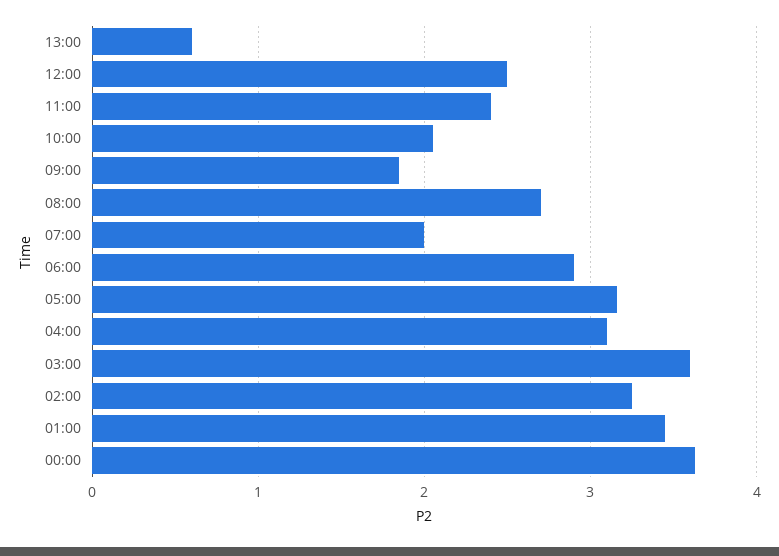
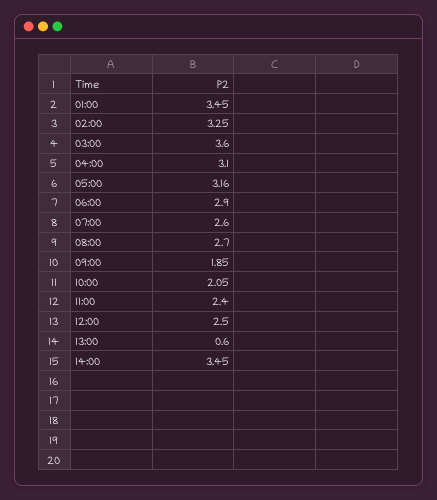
07:00: 2 -> 2.6
00:00: 3.6 -> none
14:00: none -> 3.45

